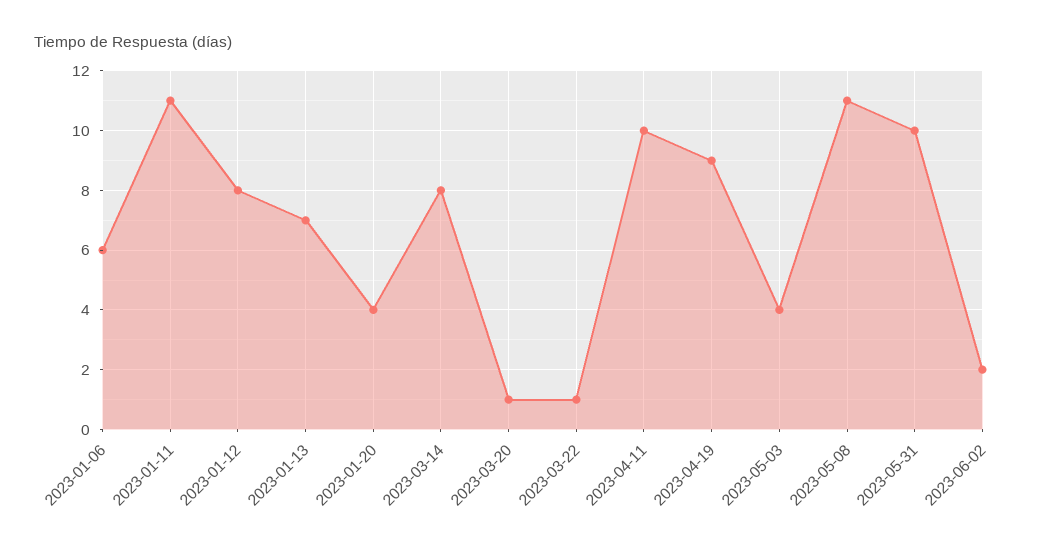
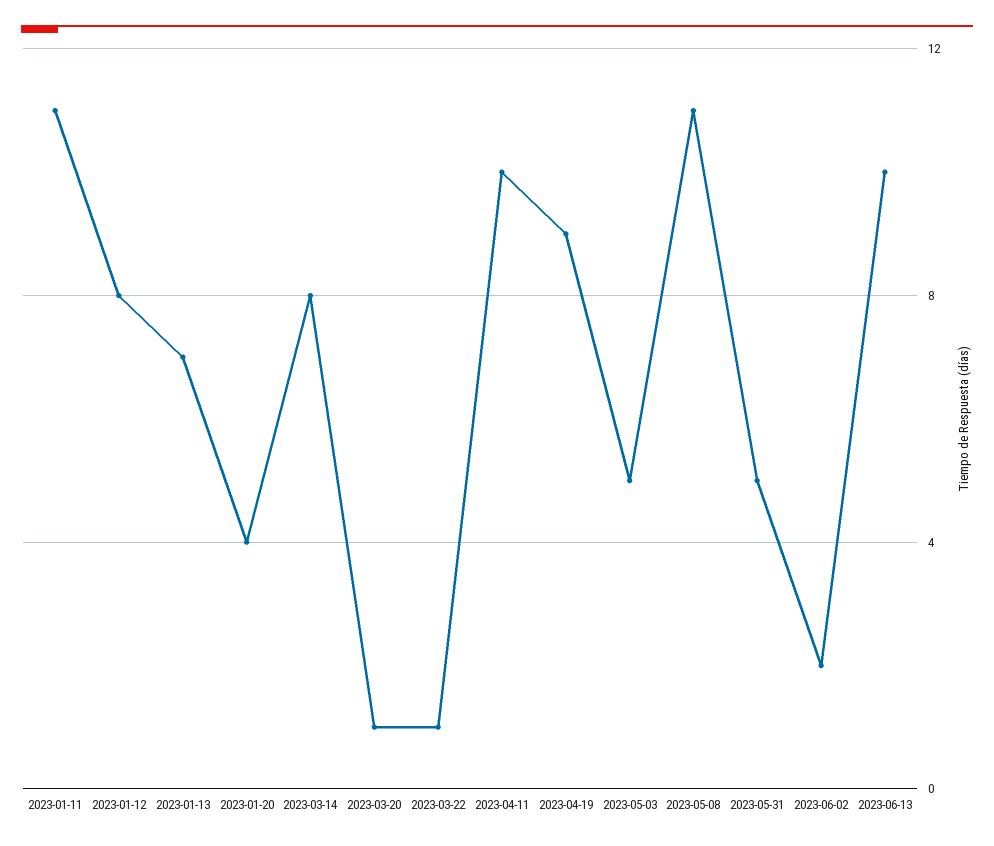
2023-01-06: 6 -> none
2023-05-03: 4 -> 5
2023-05-31: 10 -> 5
2023-06-13: none -> 10

